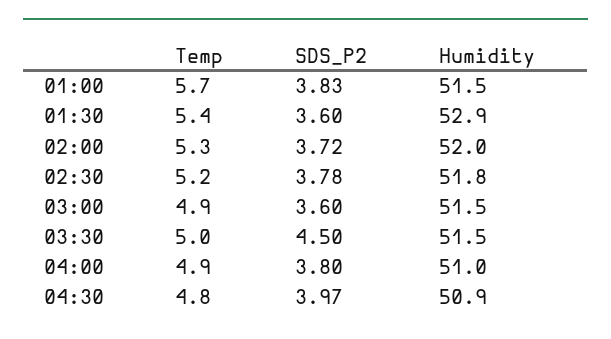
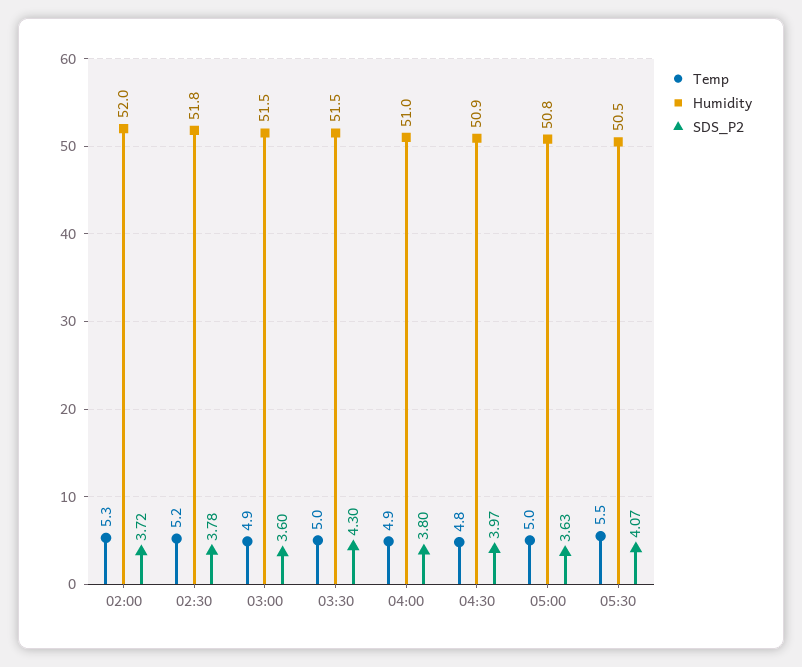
Temp, 01:00: 5.7 -> none
SDS_P2, 01:00: 3.83 -> none
Humidity, 01:00: 51.5 -> none
Temp, 01:30: 5.4 -> none
SDS_P2, 01:30: 3.6 -> none
Humidity, 01:30: 52.9 -> none
SDS_P2, 03:30: 4.5 -> 4.3
Temp, 05:00: none -> 5
Humidity, 05:00: none -> 50.8
SDS_P2, 05:00: none -> 3.63
Temp, 05:30: none -> 5.5
Humidity, 05:30: none -> 50.5
SDS_P2, 05:30: none -> 4.07

